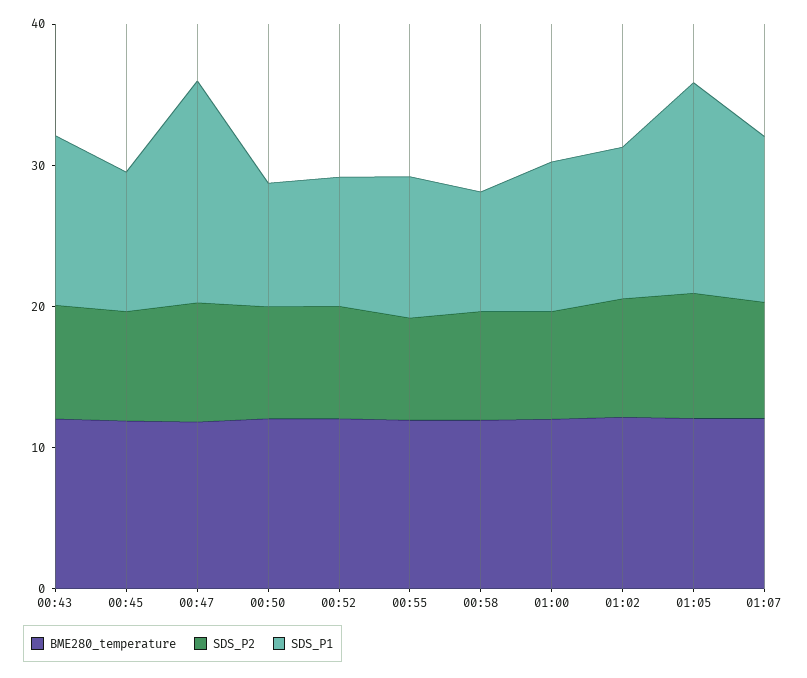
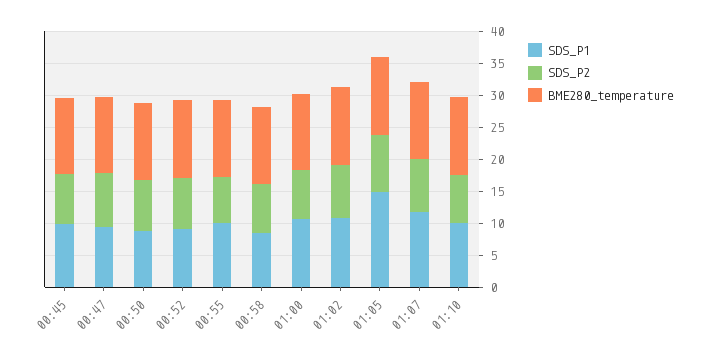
BME280_temperature, 00:43: 12 -> none
SDS_P2, 00:43: 8 -> none
SDS_P1, 00:43: 12 -> none
SDS_P1, 00:47: 16 -> 10
SDS_P1, 01:10: none -> 10
SDS_P2, 01:10: none -> 7.5
BME280_temperature, 01:10: none -> 12.5

